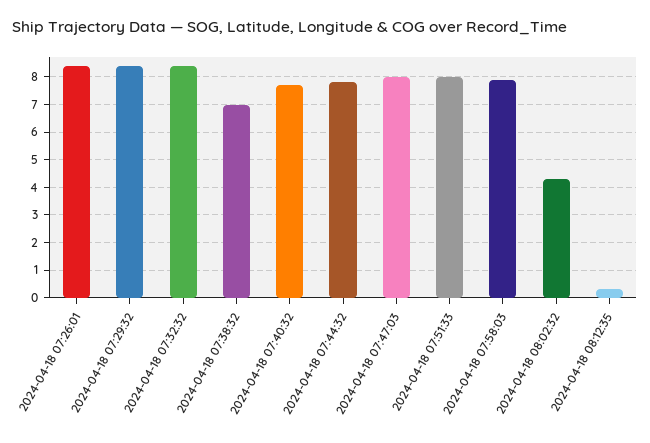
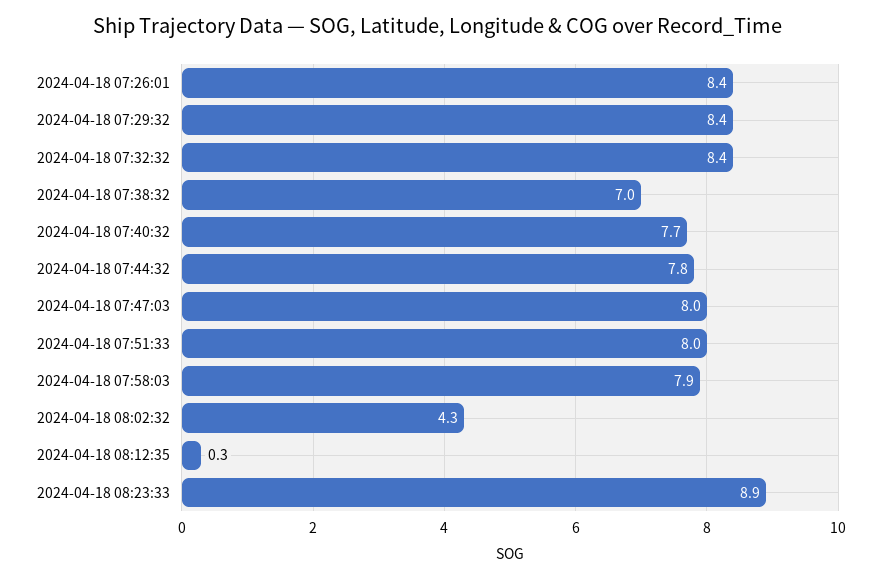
2024-04-18 08:23:33: none -> 8.9

